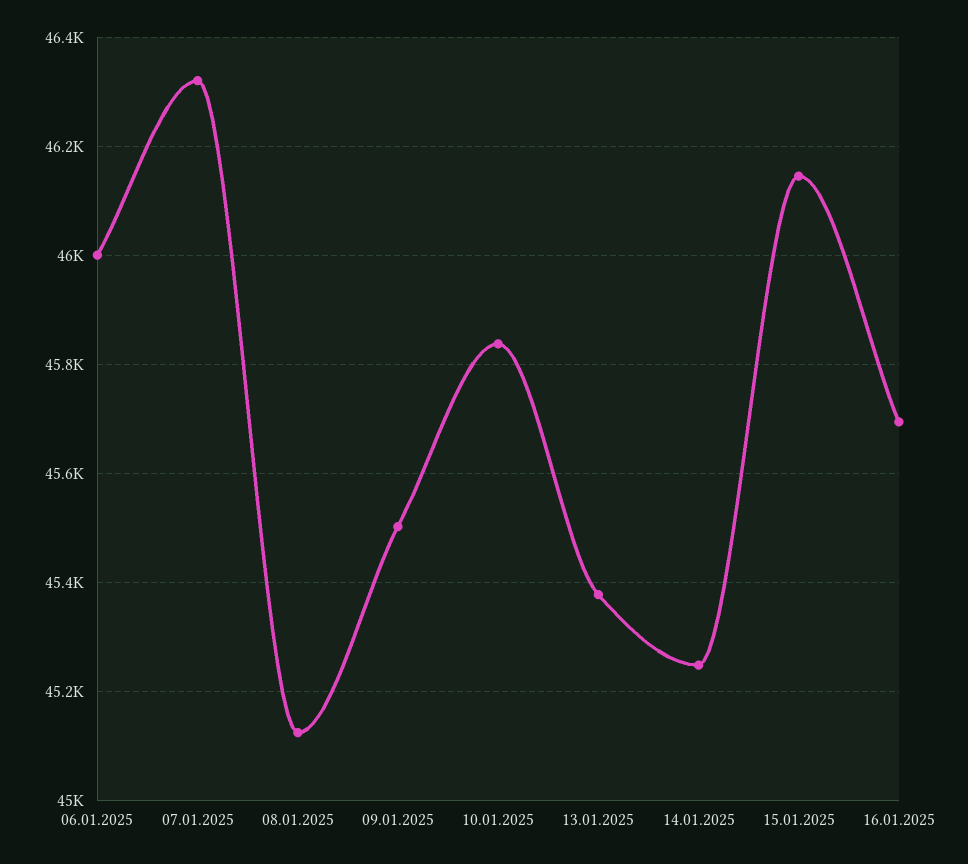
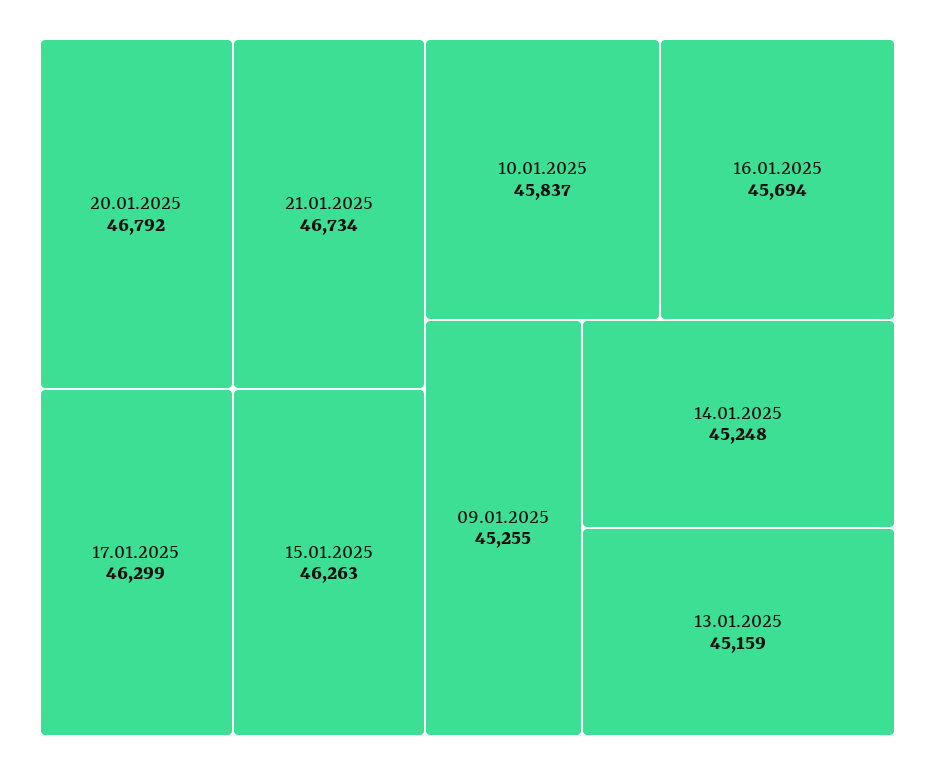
06.01.2025: 46000 -> none
07.01.2025: 46320 -> none
08.01.2025: 45120 -> none
09.01.2025: 45500 -> 45255
13.01.2025: 45380 -> 45159
15.01.2025: 46140 -> 46263
20.01.2025: none -> 46792
21.01.2025: none -> 46734
17.01.2025: none -> 46299

